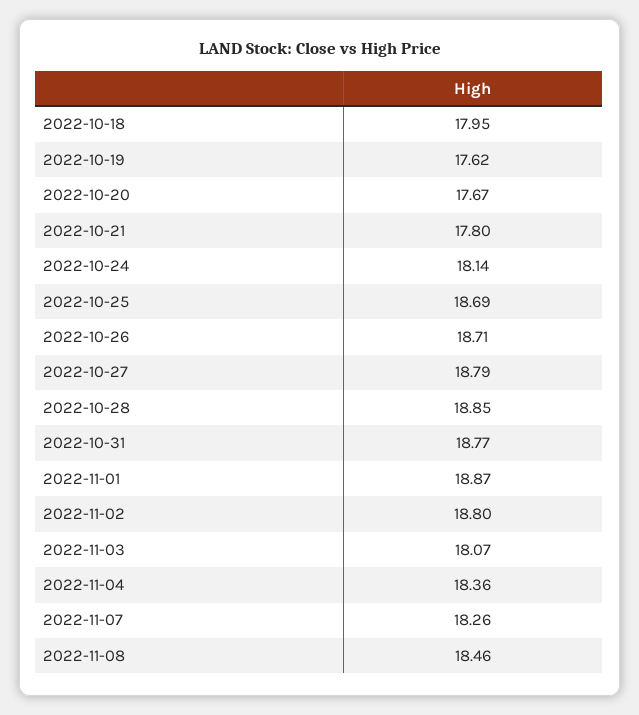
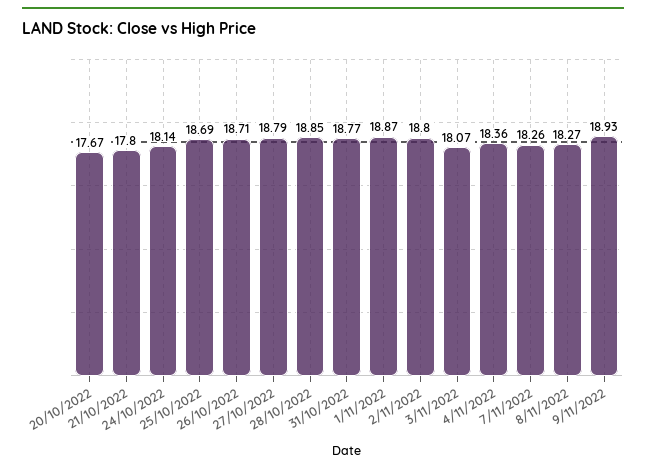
2022-10-18: 17.95 -> none
2022-10-19: 17.62 -> none
2022-11-08: 18.46 -> 18.27
9/11/2022: none -> 18.93

